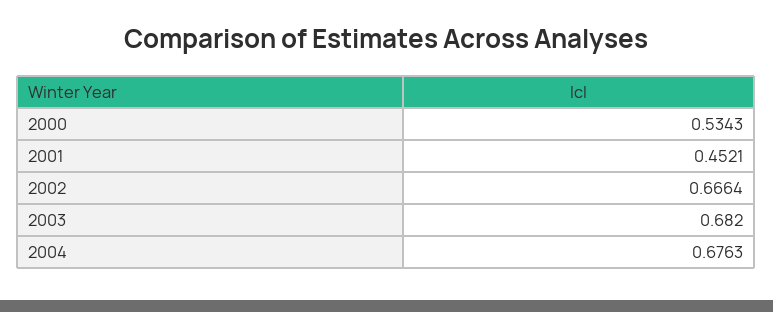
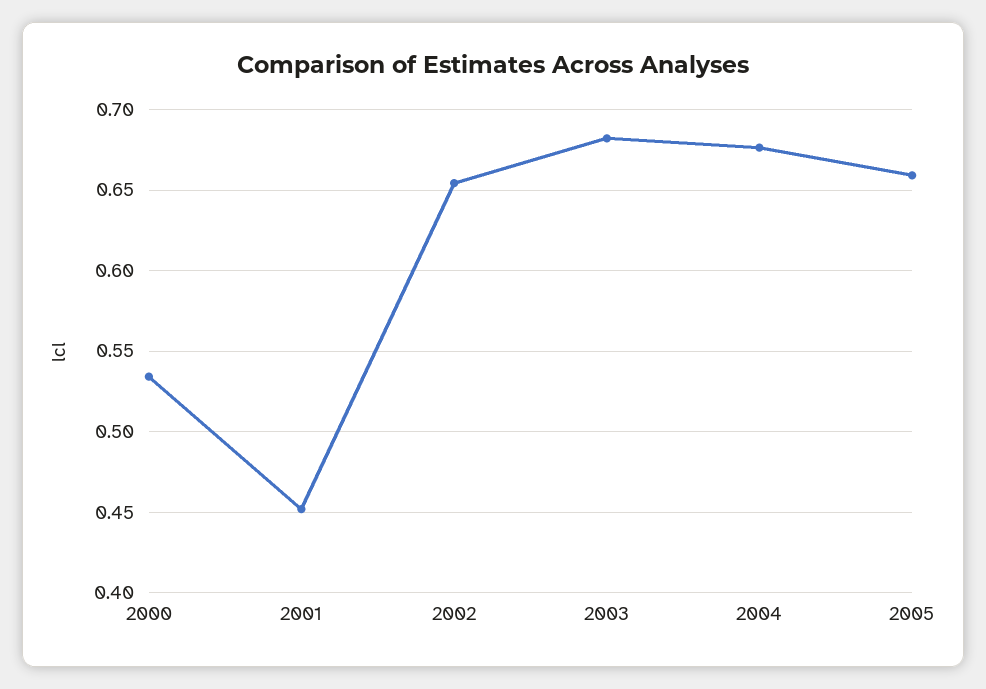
2002: 0.6664 -> 0.655
2005: none -> 0.66

